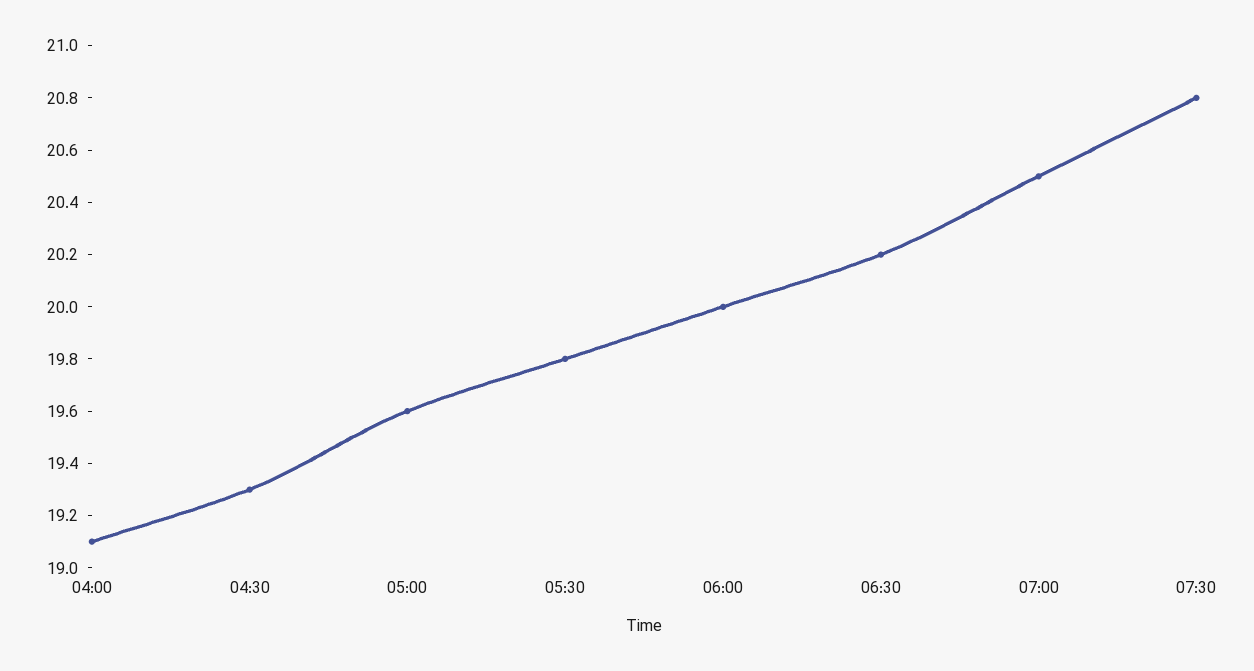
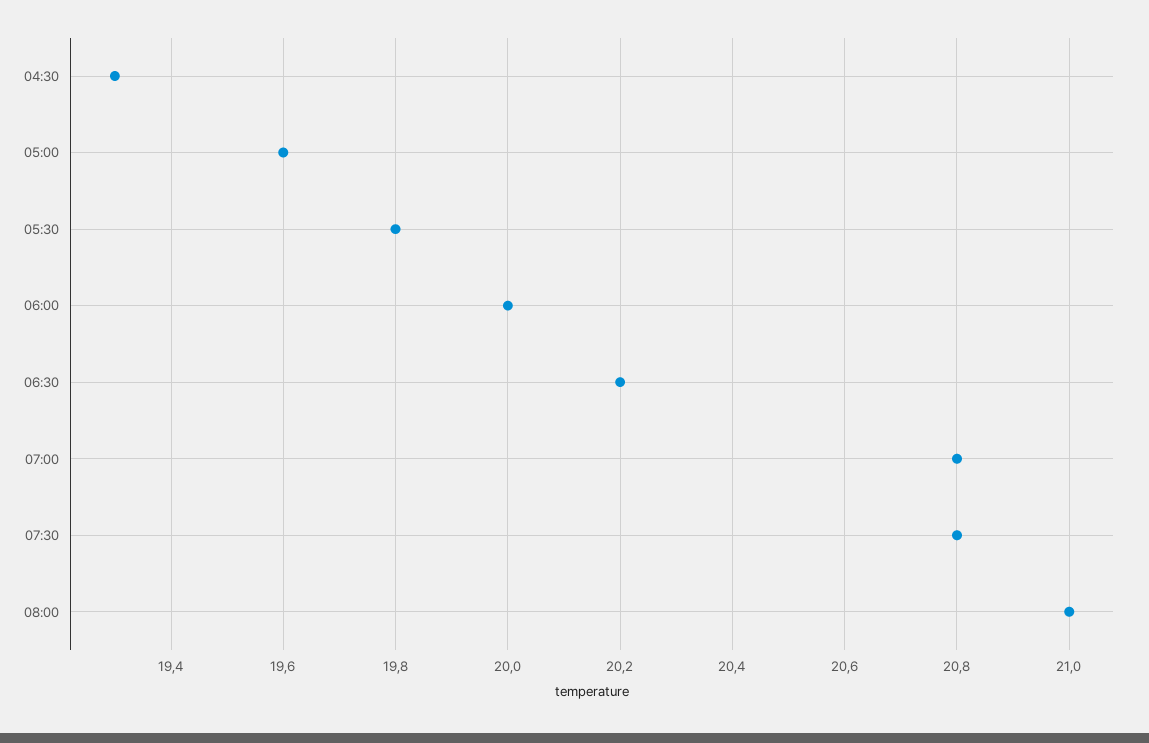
04:00: 19.1 -> none
07:00: 20.5 -> 20.8
08:00: none -> 21

